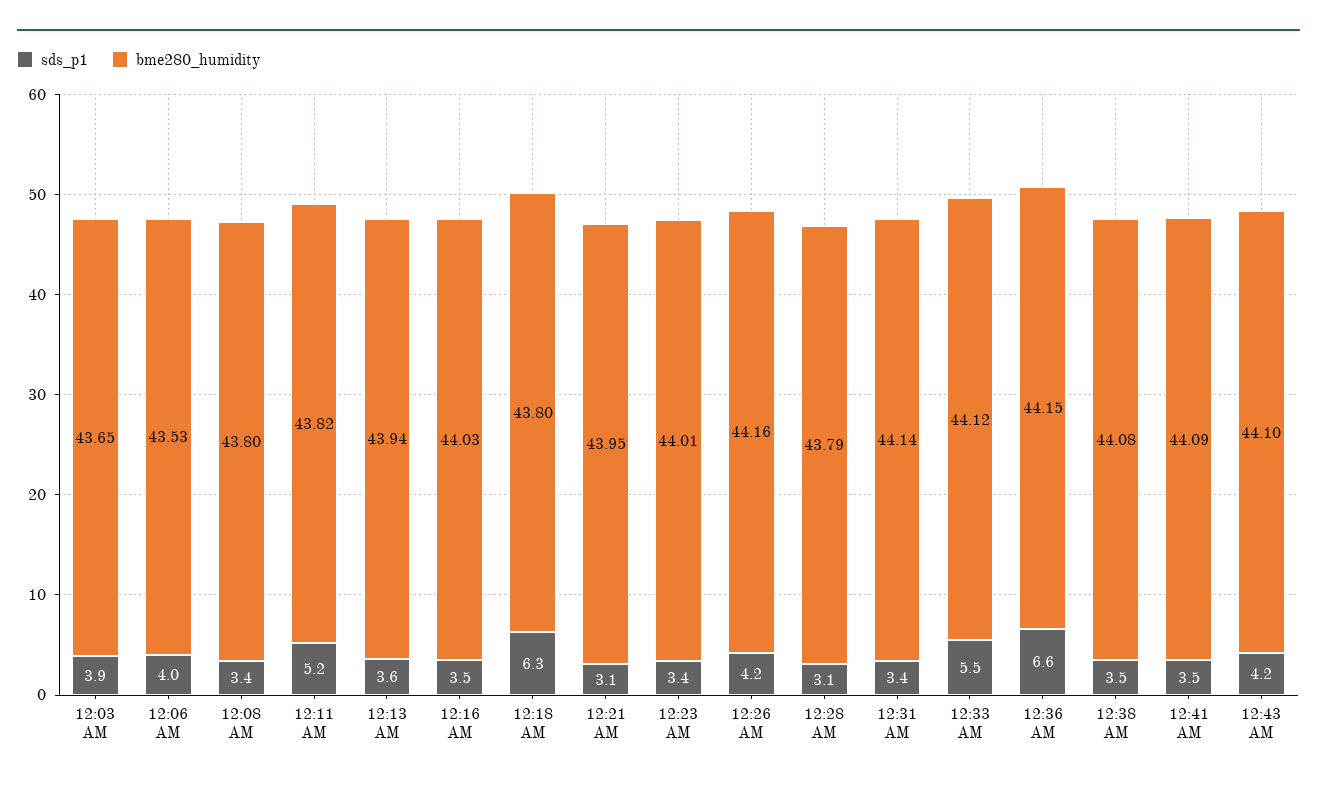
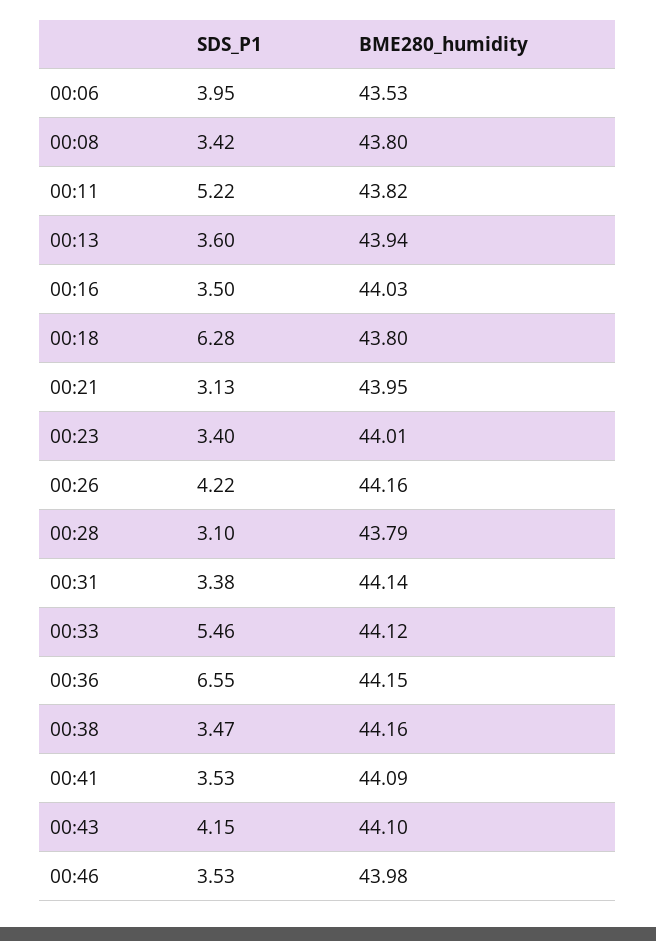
sds_p1, 12:03 AM: 3.9 -> none
bme280_humidity, 12:03 AM: 43.65 -> none
bme280_humidity, 12:38 AM: 44.08 -> 44.16
sds_p1, 00:46: none -> 3.53
bme280_humidity, 00:46: none -> 43.98

